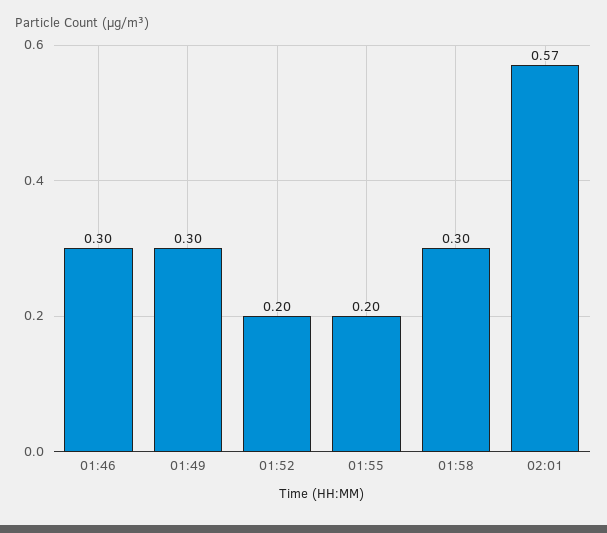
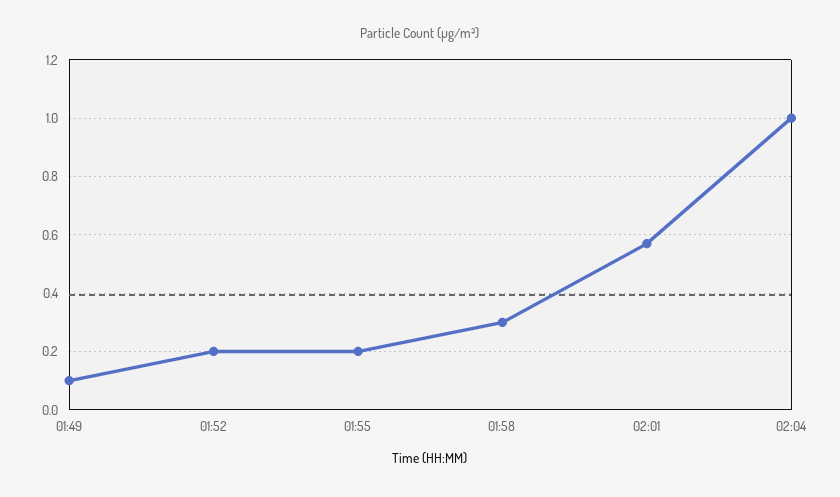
01:46: 0.3 -> none
01:49: 0.3 -> 0.1
02:04: none -> 1

